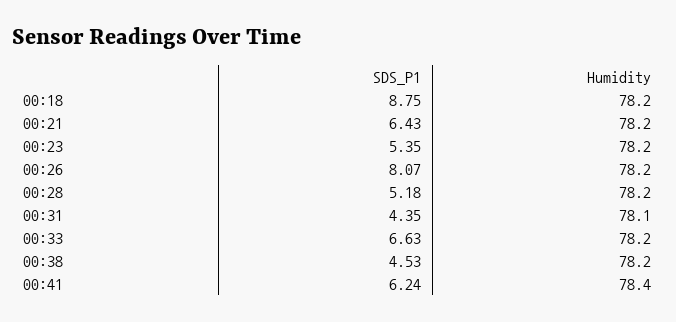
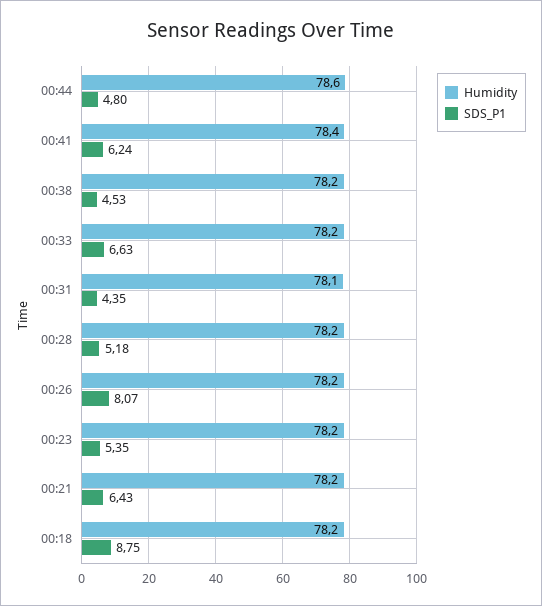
Humidity, 00:44: none -> 78.6
SDS_P1, 00:44: none -> 4.8

